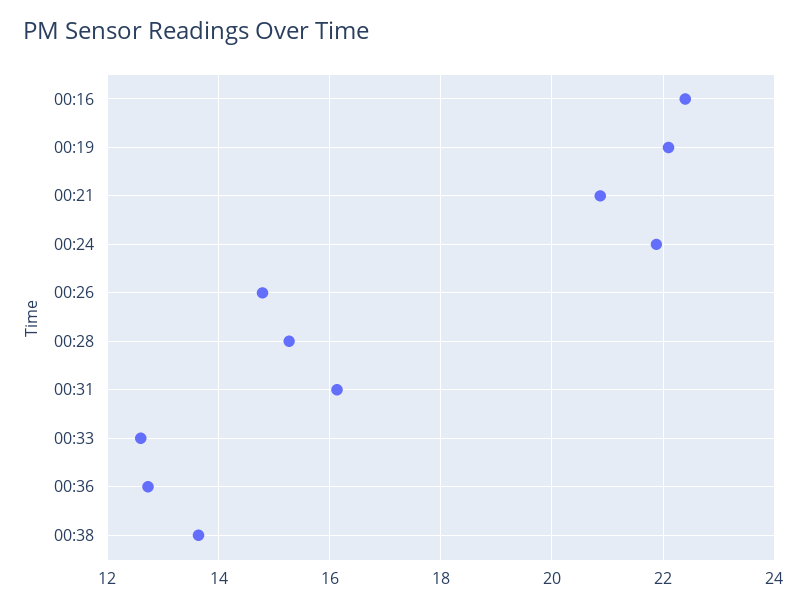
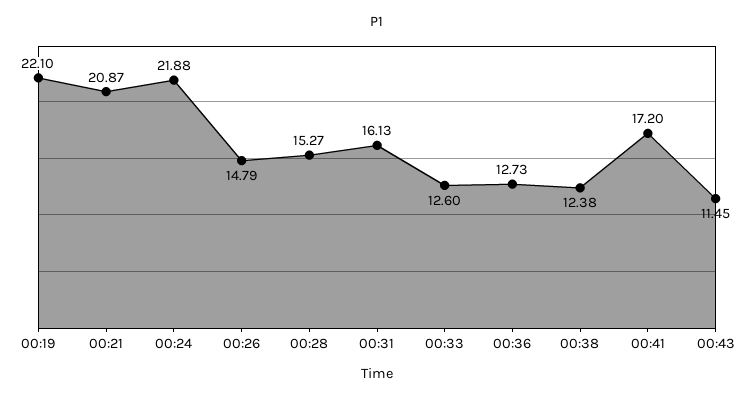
00:16: 22.4 -> none
00:38: 13.6 -> 12.38
00:41: none -> 17.2
00:43: none -> 11.45

